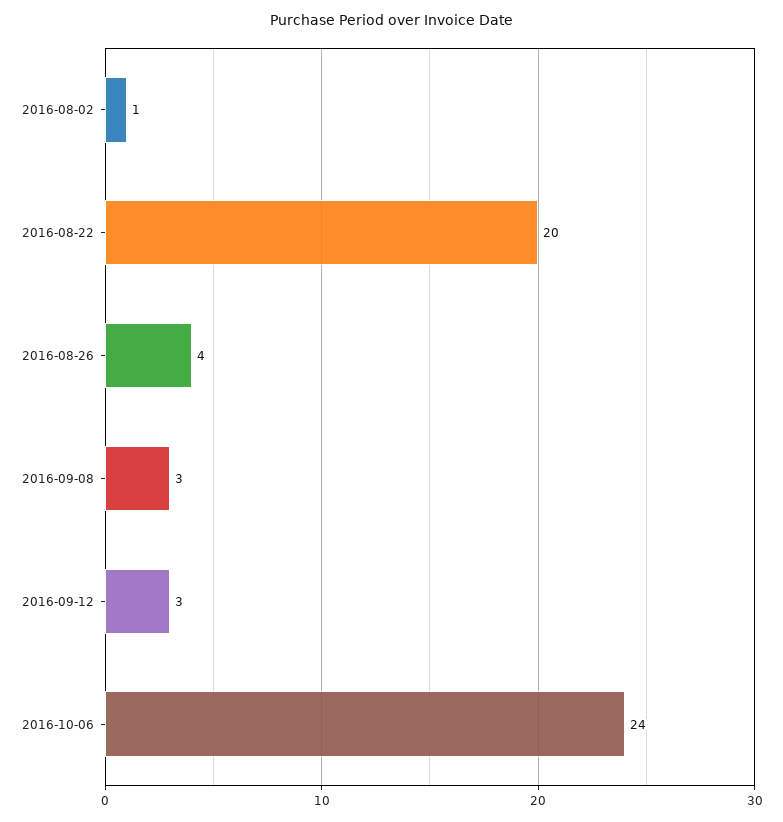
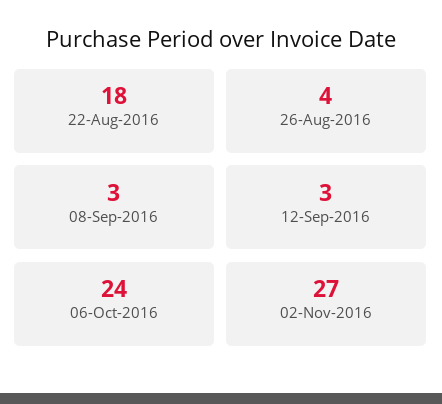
2016-08-02: 1 -> none
2016-08-22: 20 -> 18
02-Nov-2016: none -> 27

